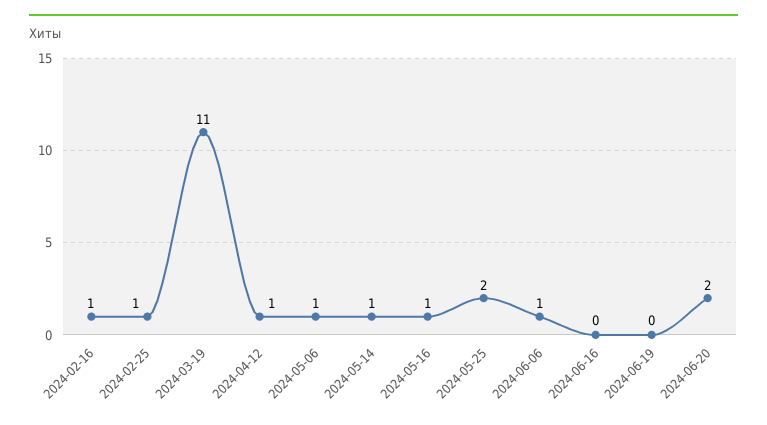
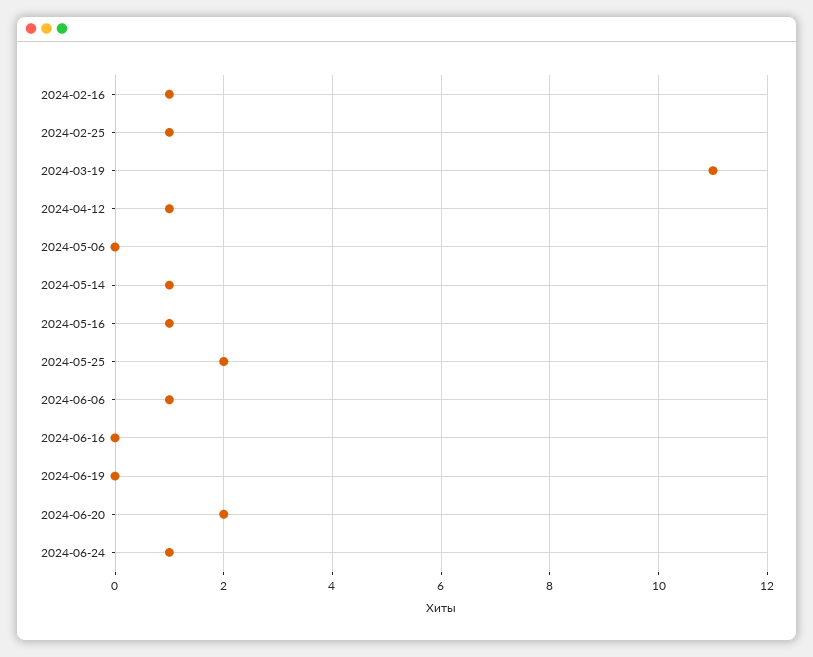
2024-05-06: 1 -> 0
2024-06-24: none -> 1

